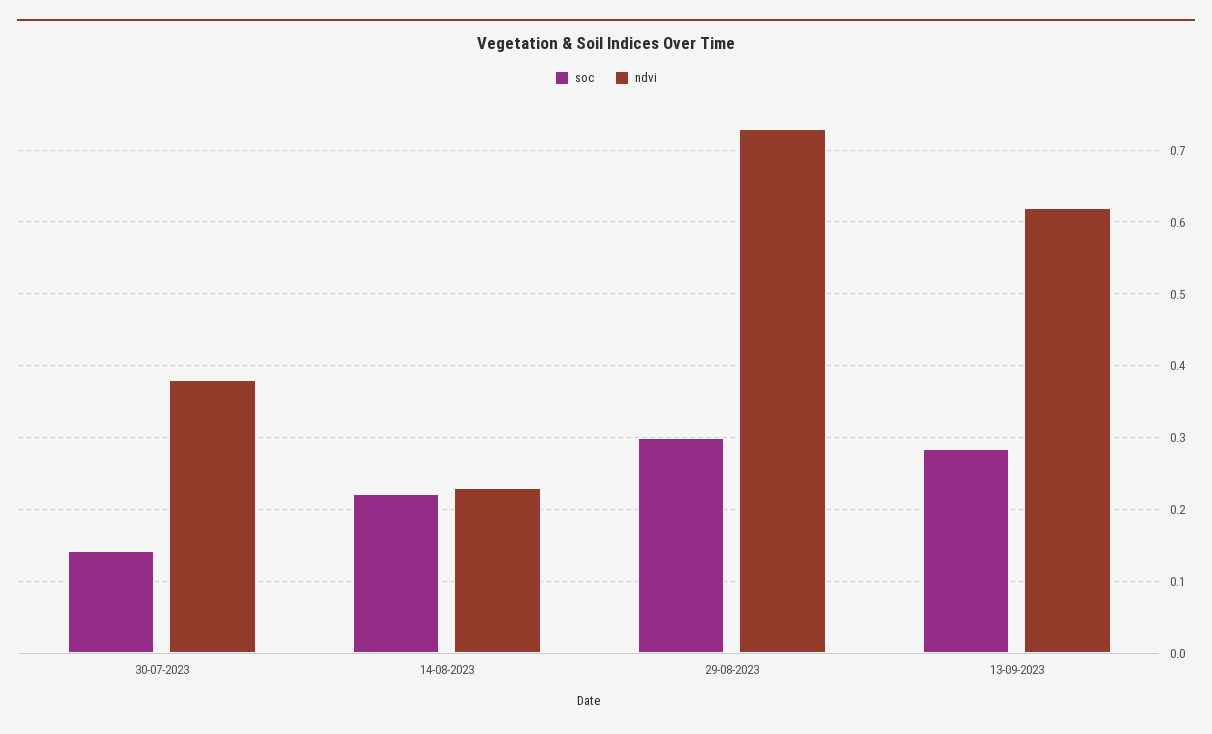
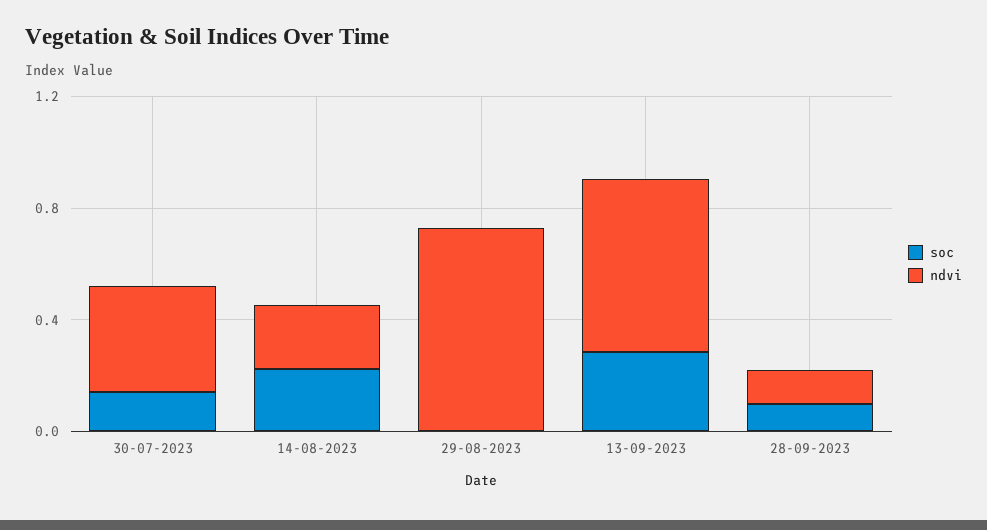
soc, 29-08-2023: 0.3 -> 0
soc, 28-09-2023: none -> 0.1
ndvi, 28-09-2023: none -> 0.1

